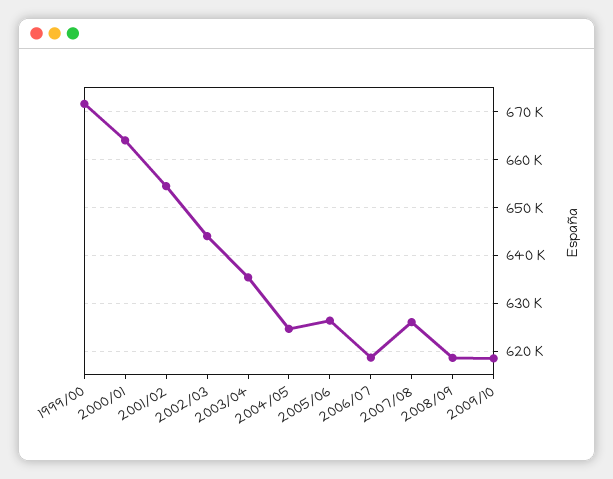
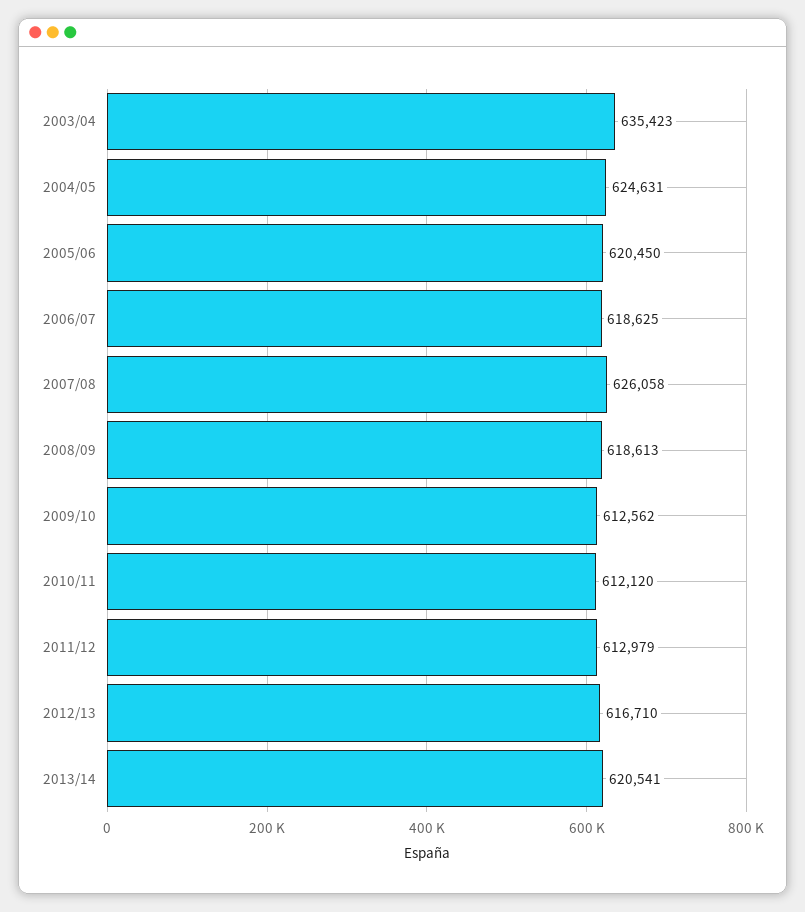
1999/00: 672000 -> none
2000/01: 664000 -> none
2001/02: 654000 -> none
2002/03: 644000 -> none
2005/06: 626000 -> 620450
2009/10: 618000 -> 612562
2010/11: none -> 612120
2011/12: none -> 612979
2012/13: none -> 616710
2013/14: none -> 620541

